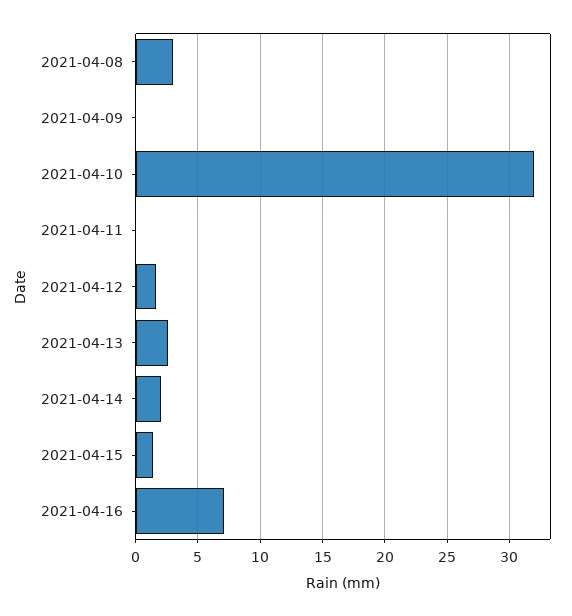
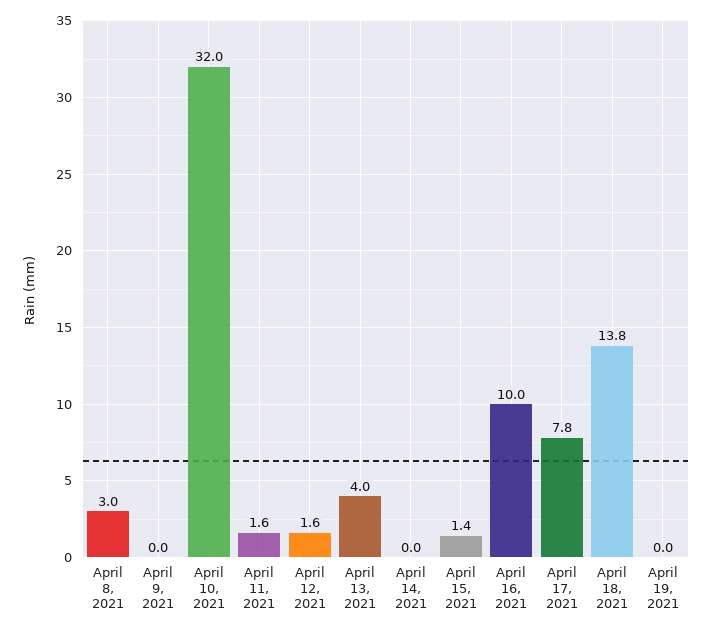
2021-04-11: 0 -> 1.6
2021-04-13: 2.5 -> 4
2021-04-14: 2 -> 0
2021-04-16: 7 -> 10
April 17, 2021: none -> 7.8
April 18, 2021: none -> 13.8
April 19, 2021: none -> 0

